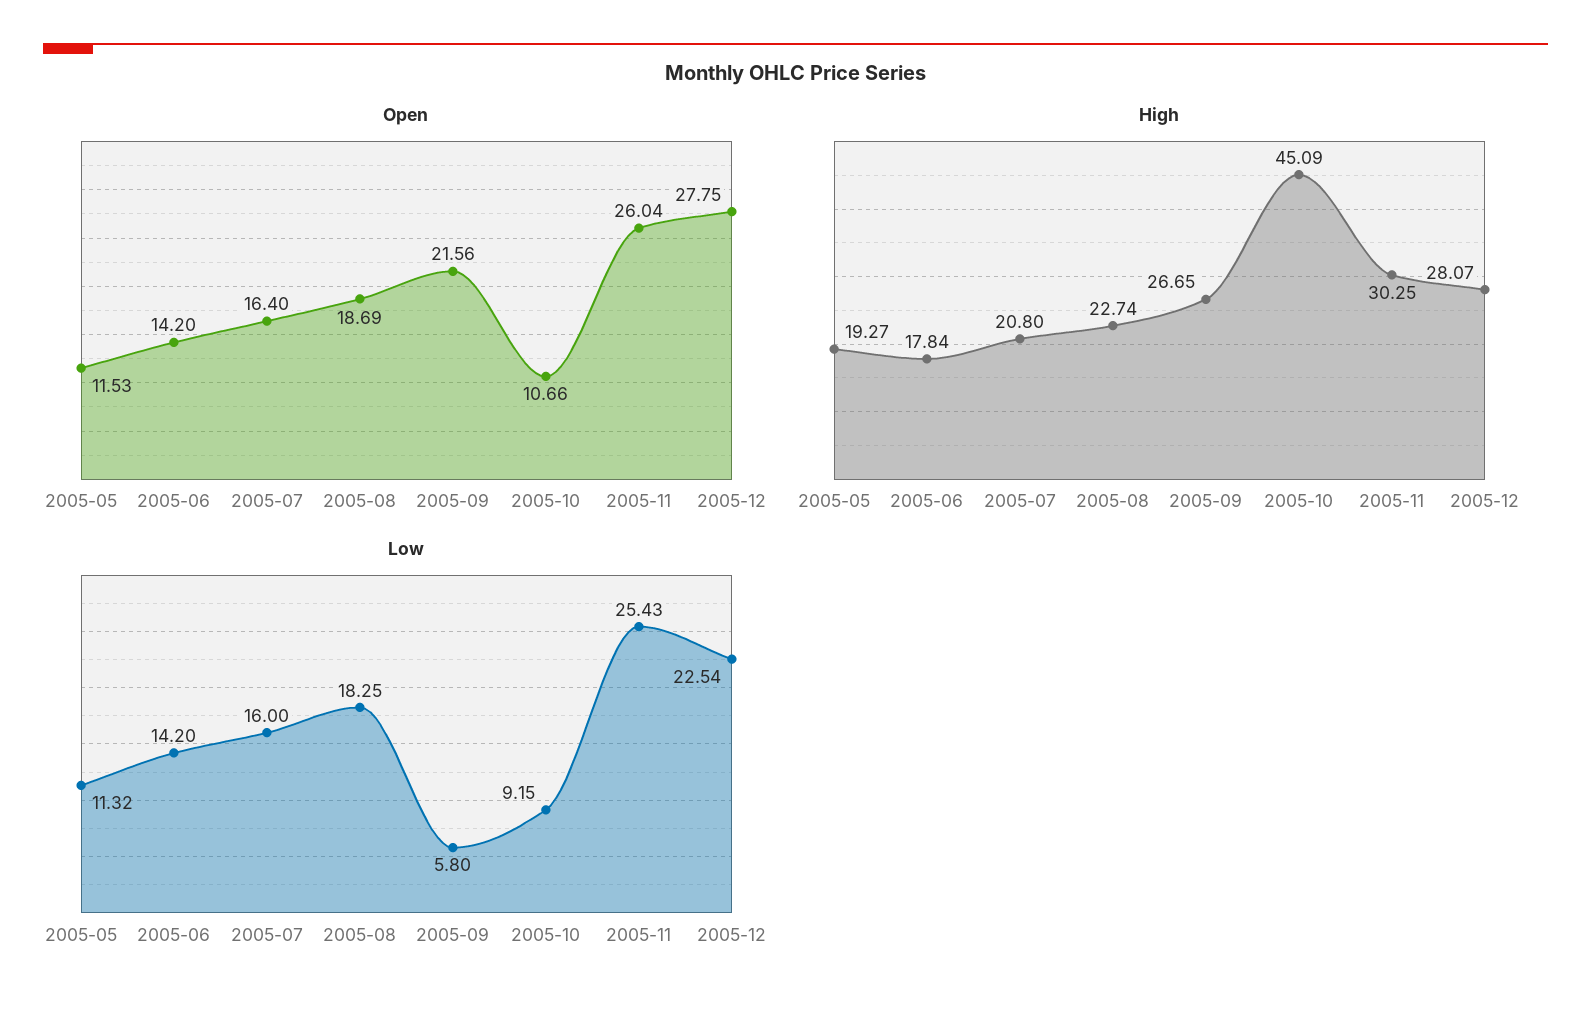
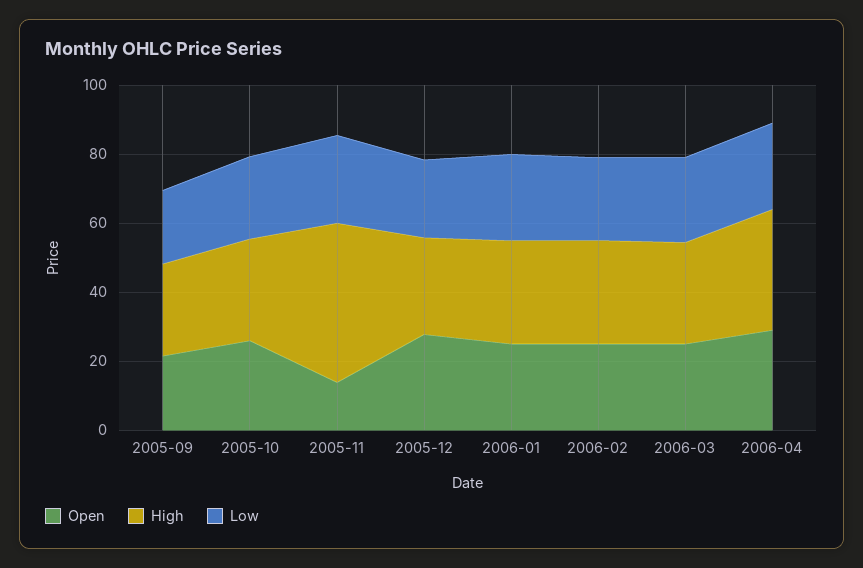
Open, 2005-05: 11.53 -> none
Open, 2005-06: 14.2 -> none
Open, 2005-07: 16.4 -> none
Open, 2005-08: 18.69 -> none
Open, 2005-10: 10.66 -> 25
Open, 2005-11: 26.04 -> 15
High, 2005-05: 19.27 -> none
High, 2005-06: 17.84 -> none
High, 2005-07: 20.8 -> none
High, 2005-08: 22.74 -> none
High, 2005-10: 45.09 -> 30
High, 2005-11: 30.25 -> 45
Low, 2005-05: 11.32 -> none
Low, 2005-06: 14.2 -> none
Low, 2005-07: 16 -> none
Low, 2005-08: 18.25 -> none
Low, 2005-09: 5.8 -> 20
Low, 2005-10: 9.15 -> 25
Open, 2006-01: none -> 25
High, 2006-01: none -> 30
Low, 2006-01: none -> 25
Open, 2006-02: none -> 25
High, 2006-02: none -> 30
Low, 2006-02: none -> 25
Open, 2006-03: none -> 25
High, 2006-03: none -> 30
Low, 2006-03: none -> 25
Open, 2006-04: none -> 30
High, 2006-04: none -> 35
Low, 2006-04: none -> 25

